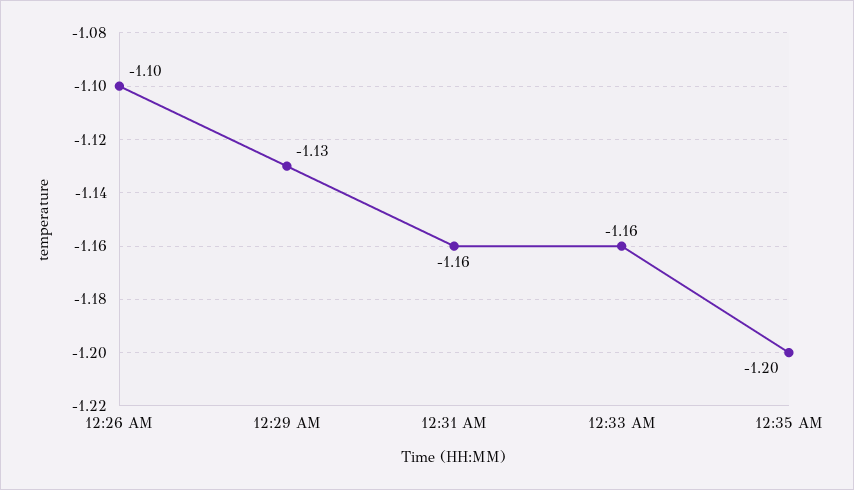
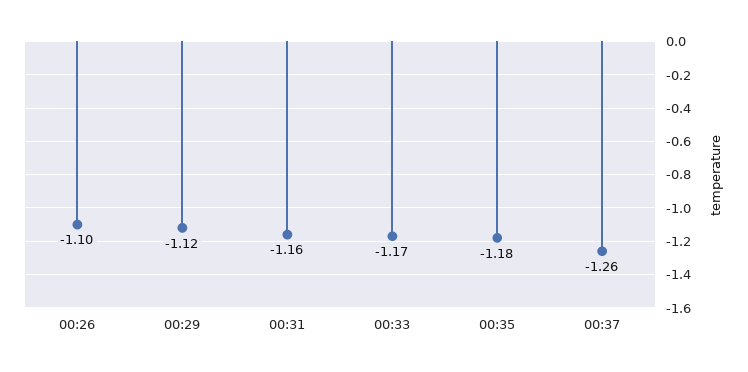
12:29 AM: -1.13 -> -1.12
12:33 AM: -1.16 -> -1.17
12:35 AM: -1.2 -> -1.18
00:37: none -> -1.26

